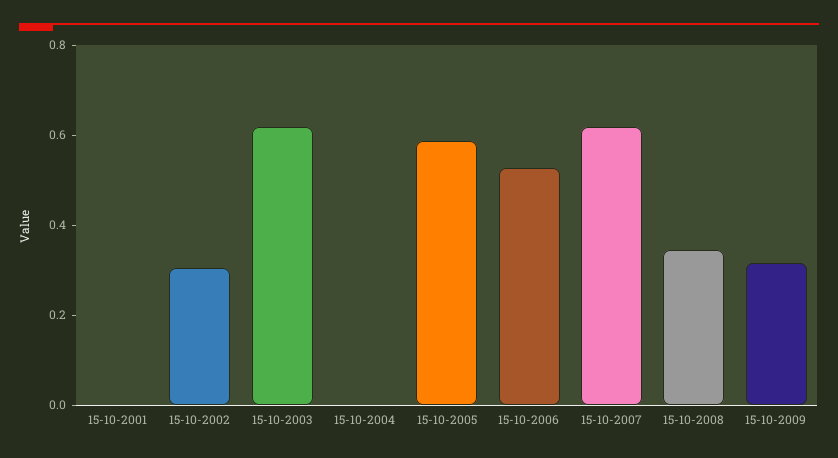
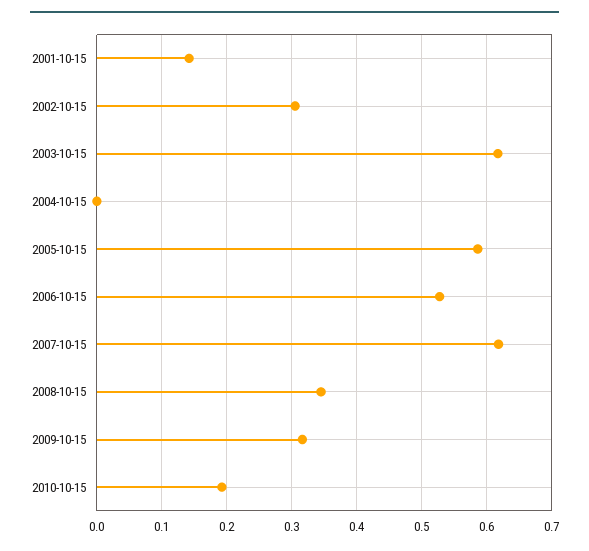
15-10-2001: 0 -> 0.14
2010-10-15: none -> 0.19

